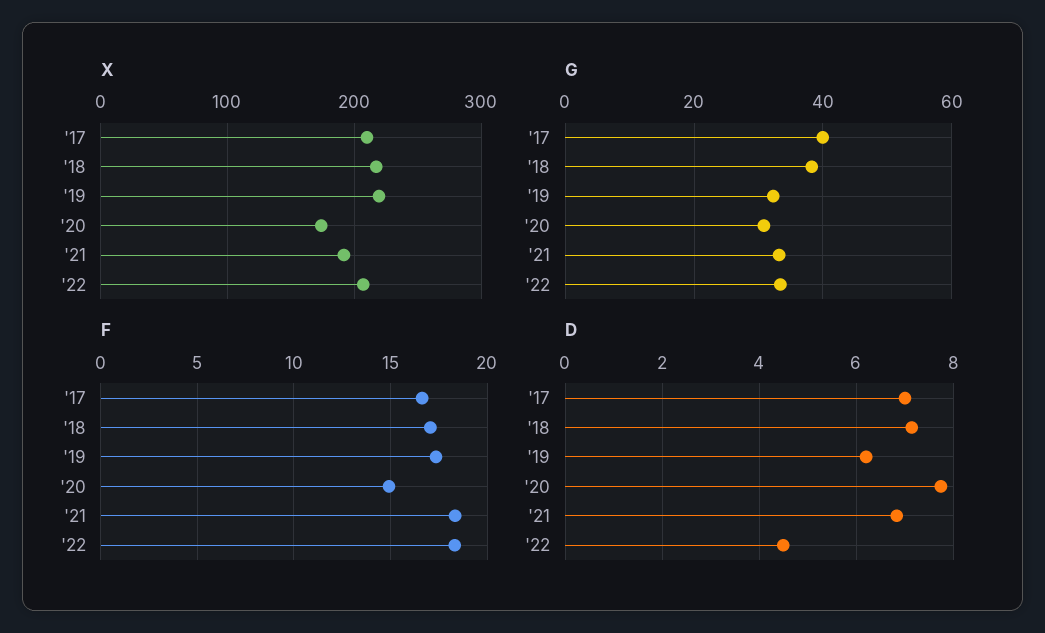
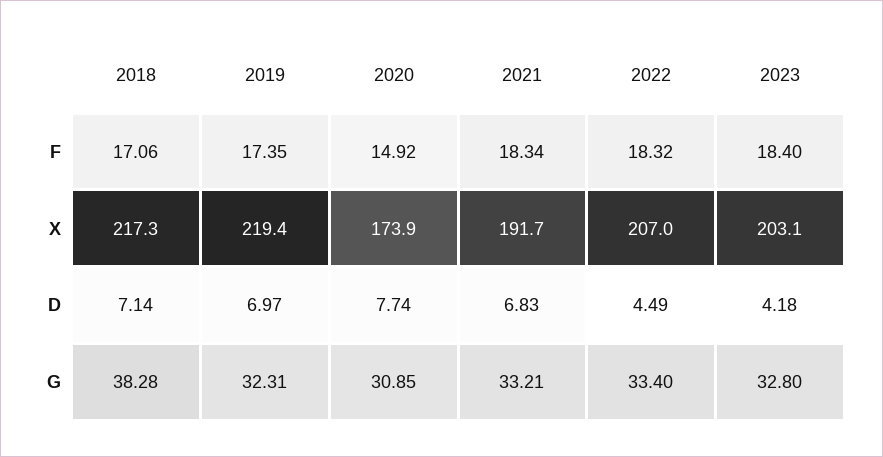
X, '17: 210 -> none
G, '17: 40 -> none
F, '17: 16.5 -> none
D, '17: 7 -> none
D, '19: 6.2 -> 6.97
F, 2023: none -> 18.4
X, 2023: none -> 203.1
D, 2023: none -> 4.18
G, 2023: none -> 32.8

